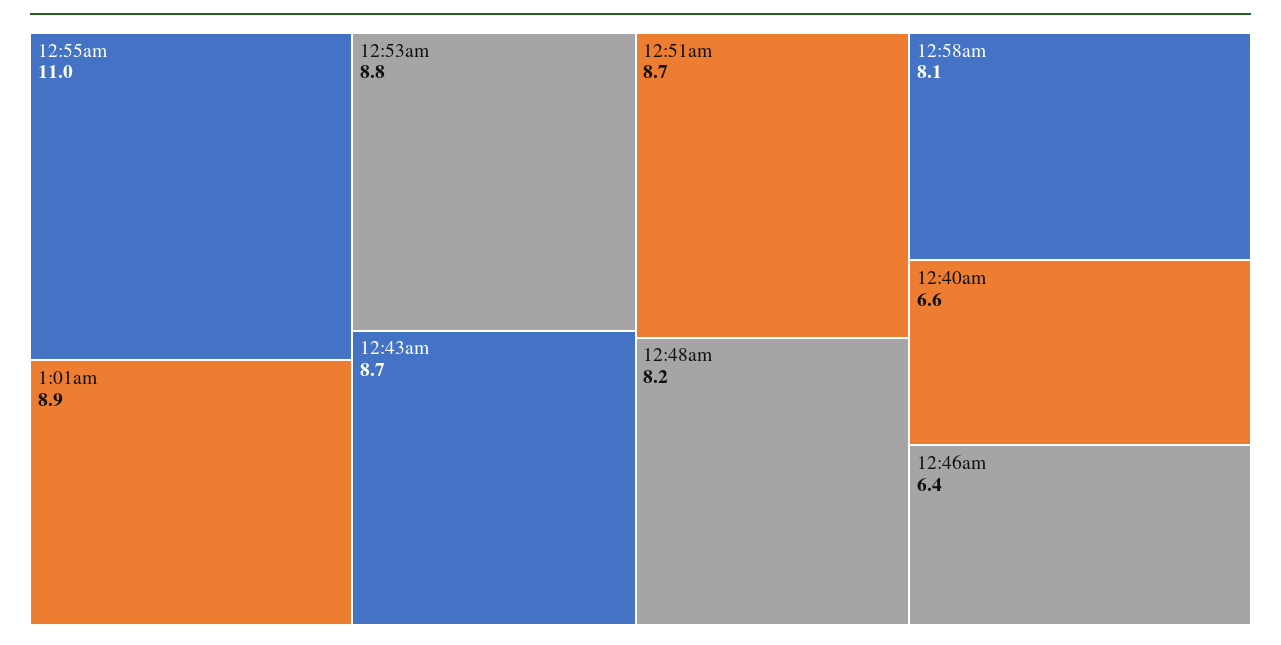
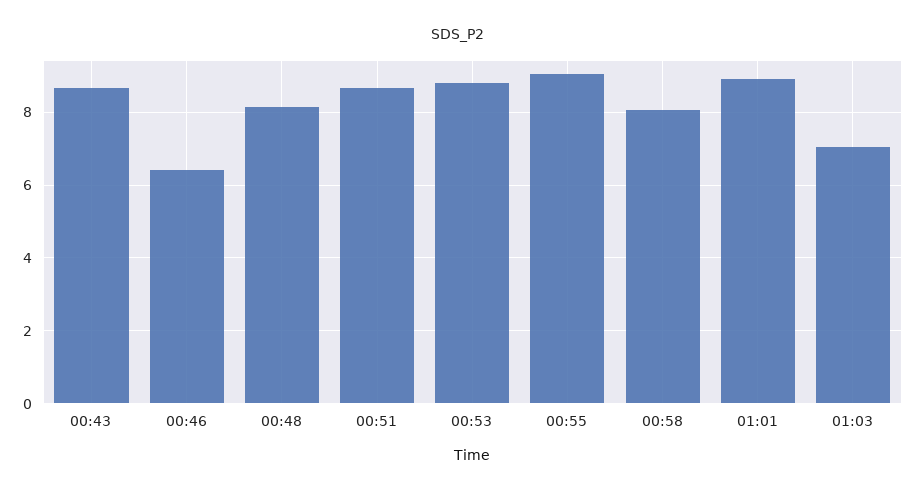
12:55am: 11 -> 9
12:40am: 6.6 -> none
01:03: none -> 7

